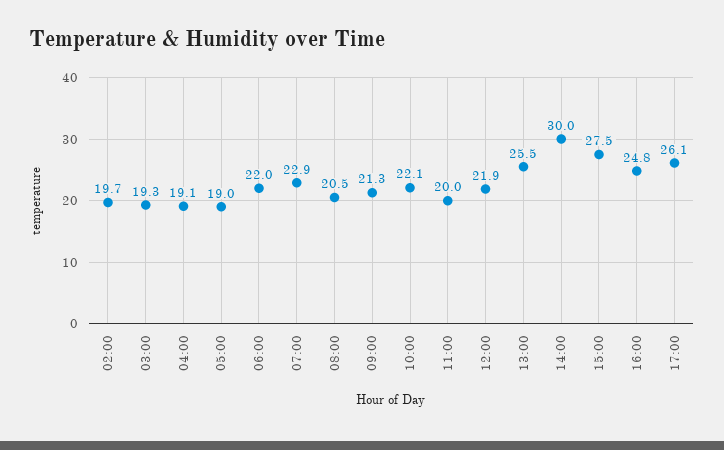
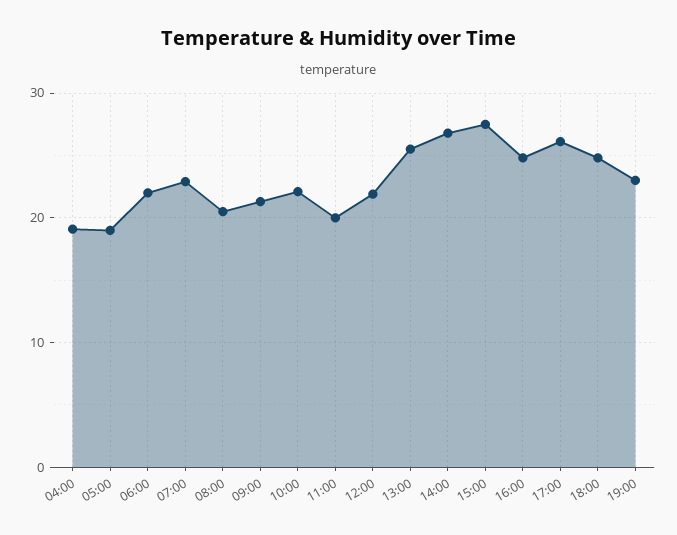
02:00: 19.7 -> none
03:00: 19.3 -> none
14:00: 30 -> 27
18:00: none -> 25
19:00: none -> 23

